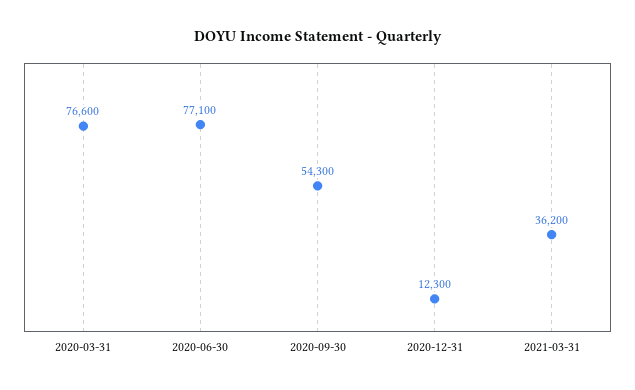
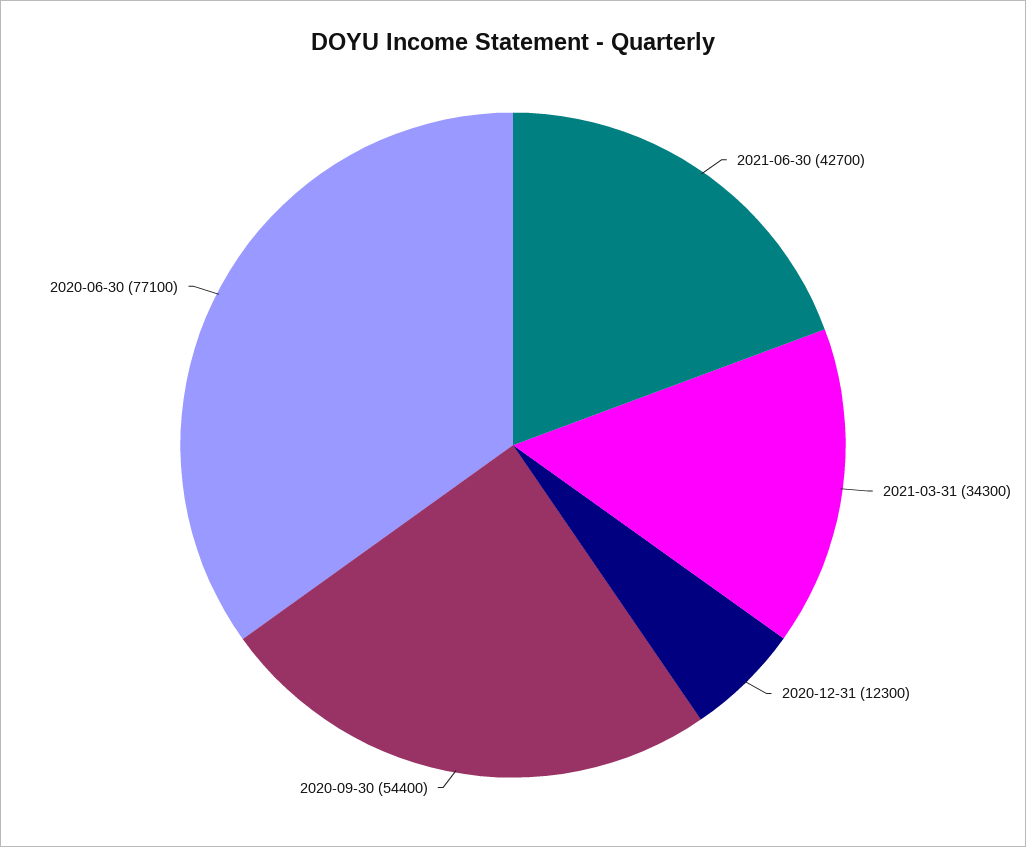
2020-03-31: 76600 -> none
2020-09-30: 54300 -> 54400
2021-03-31: 36200 -> 34300
2021-06-30: none -> 42700

